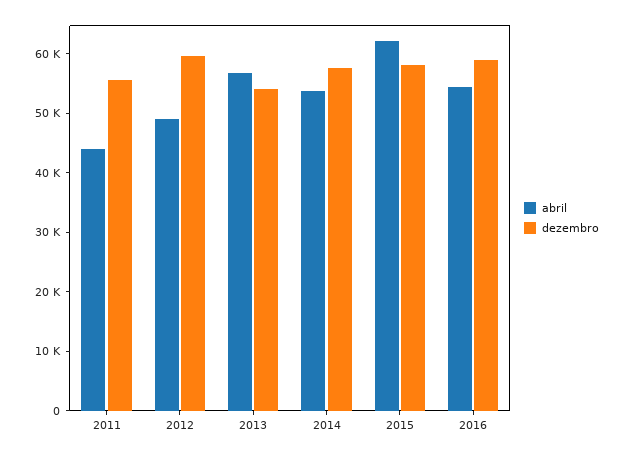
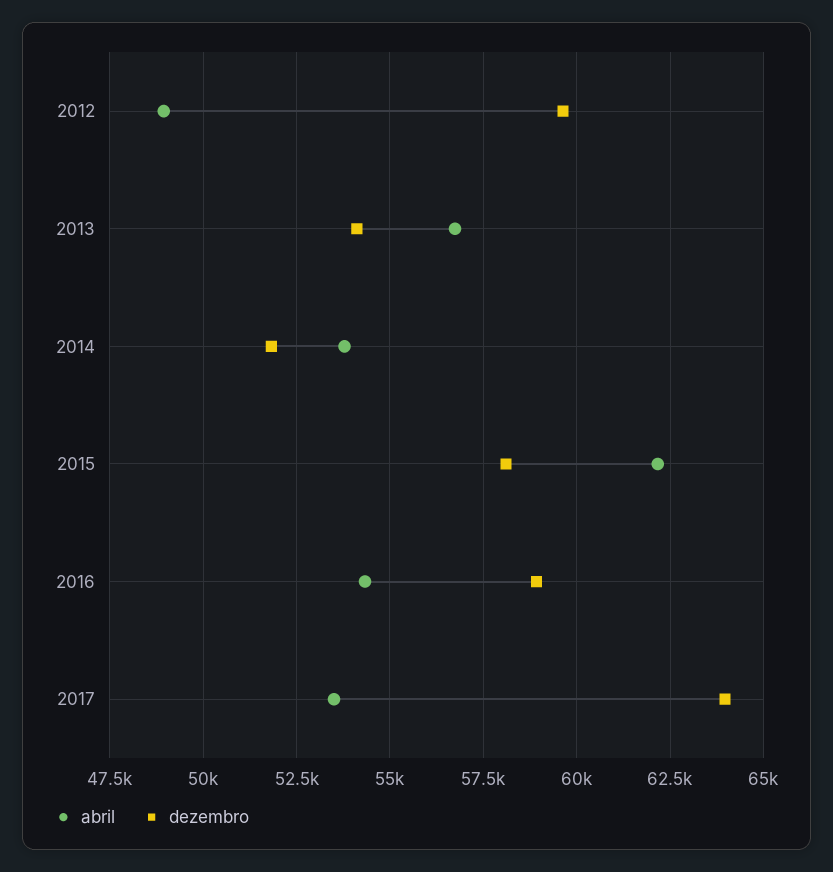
abril, 2011: 44000 -> none
dezembro, 2011: 56000 -> none
dezembro, 2014: 58000 -> 51750
abril, 2017: none -> 53500
dezembro, 2017: none -> 64000

